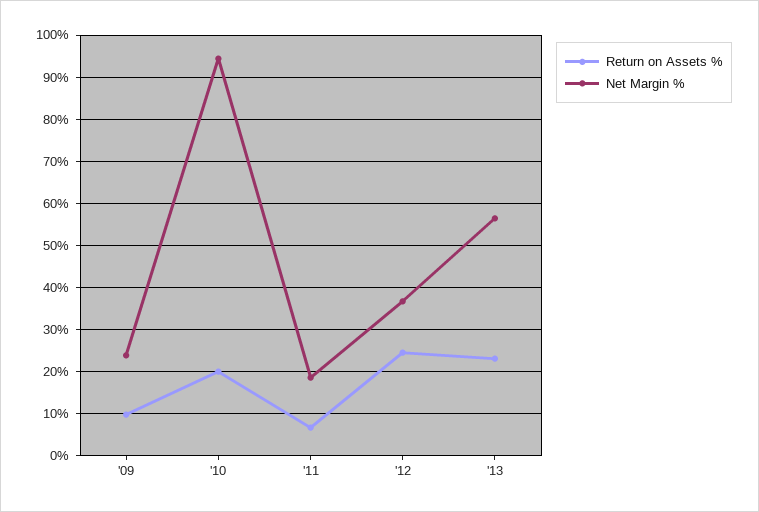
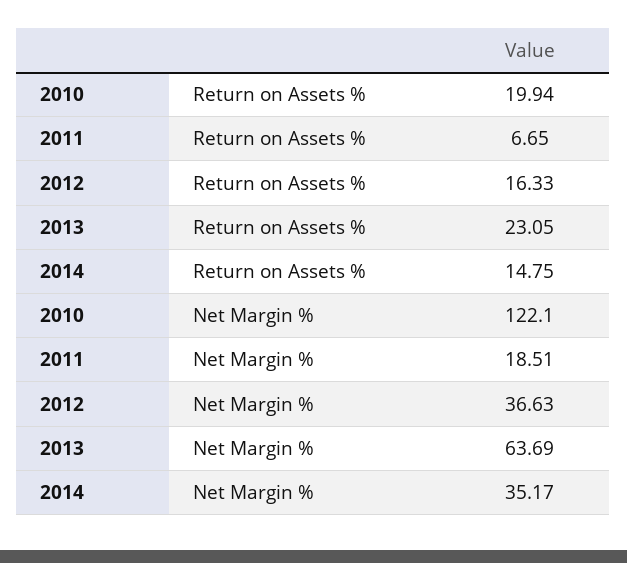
Return on Assets %, '09: 10 -> none
Net Margin %, '09: 24 -> none
Net Margin %, '10: 94 -> 122.1
Return on Assets %, '12: 24 -> 16.33
Net Margin %, '13: 56 -> 63.69
Return on Assets %, 2014: none -> 14.75
Net Margin %, 2014: none -> 35.17

